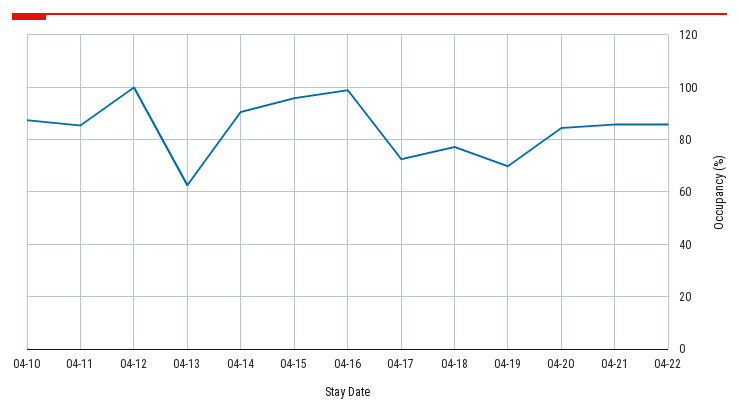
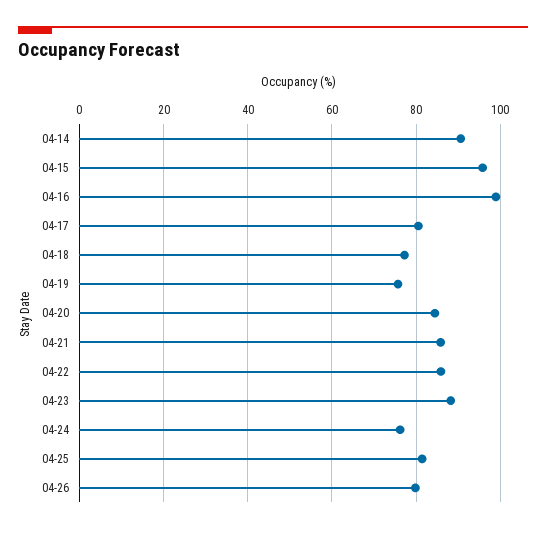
04-10: 87.5 -> none
04-11: 85 -> none
04-12: 100 -> none
04-13: 62.5 -> none
04-17: 72.5 -> 80
04-19: 70 -> 76
04-23: none -> 88
04-24: none -> 76
04-25: none -> 82
04-26: none -> 80

